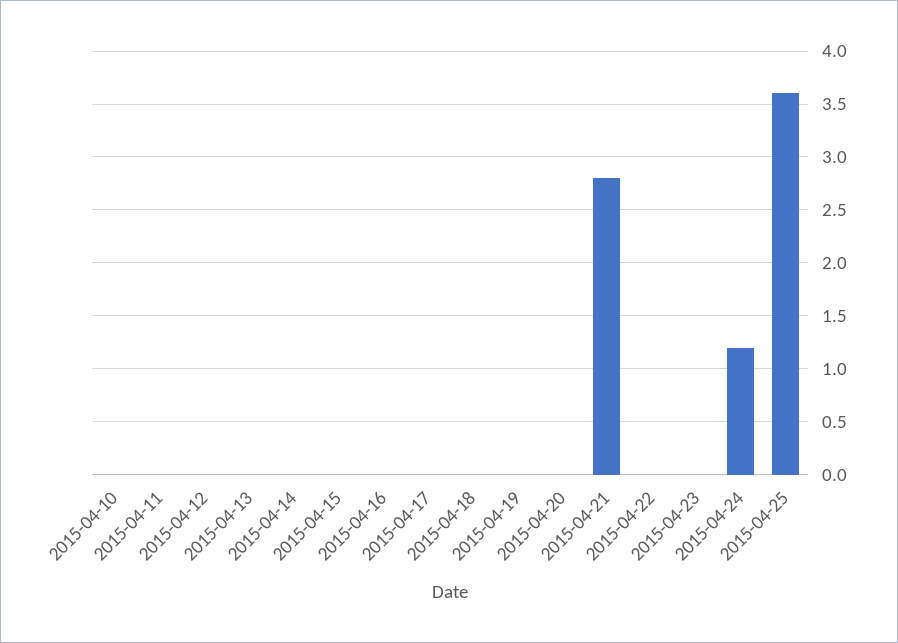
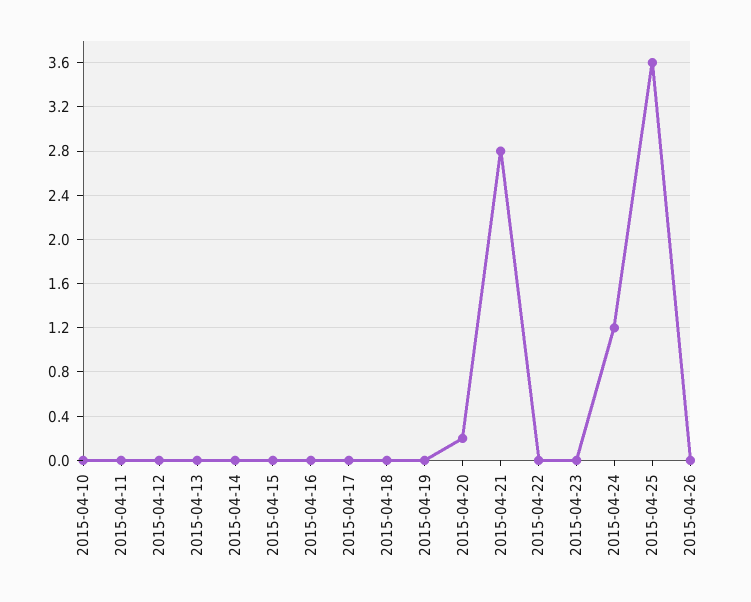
2015-04-20: 0 -> 0.2
2015-04-26: none -> 0

